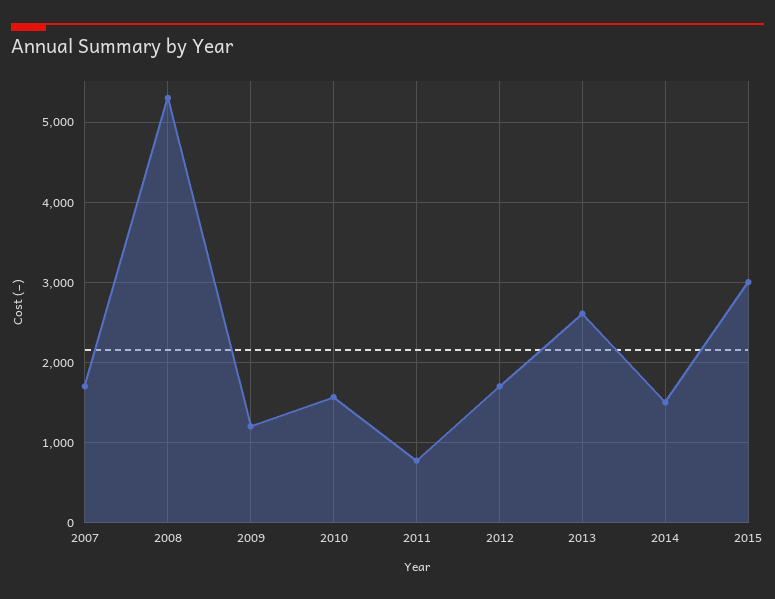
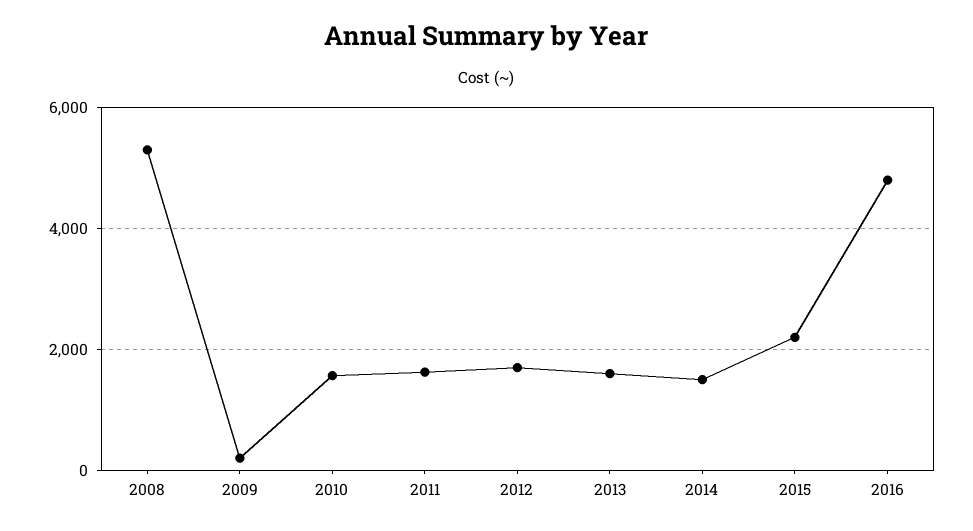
2007: 1700 -> none
2009: 1200 -> 200
2011: 800 -> 1600
2013: 2600 -> 1600
2015: 3000 -> 2200
2016: none -> 4800

